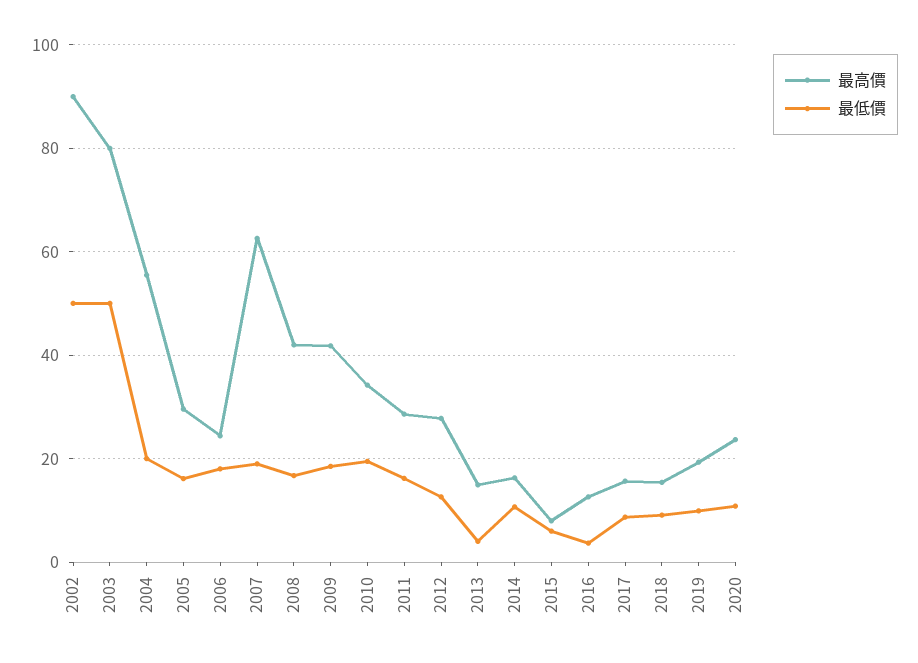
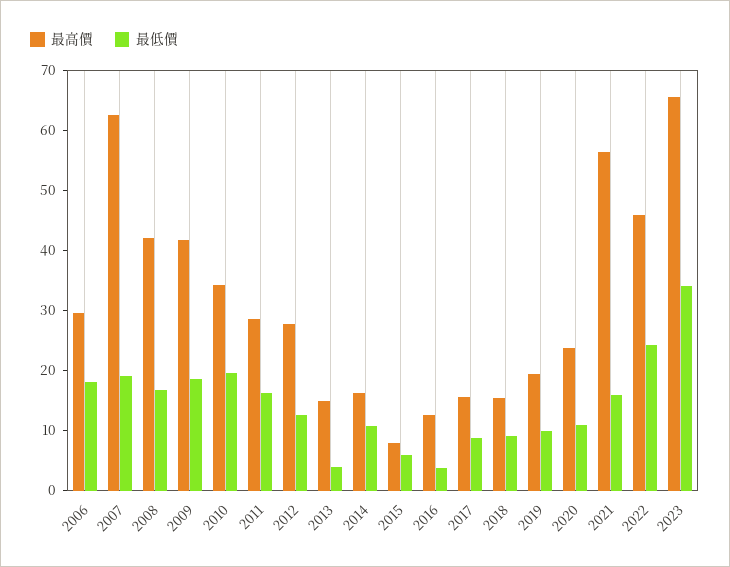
最高價, 2002: 90 -> none
最低價, 2002: 50 -> none
最高價, 2003: 80 -> none
最低價, 2003: 50 -> none
最高價, 2004: 56 -> none
最低價, 2004: 20 -> none
最高價, 2005: 30 -> none
最低價, 2005: 16 -> none
最高價, 2006: 24 -> 30
最高價, 2021: none -> 56
最低價, 2021: none -> 16
最高價, 2022: none -> 46
最低價, 2022: none -> 24
最高價, 2023: none -> 66
最低價, 2023: none -> 34

